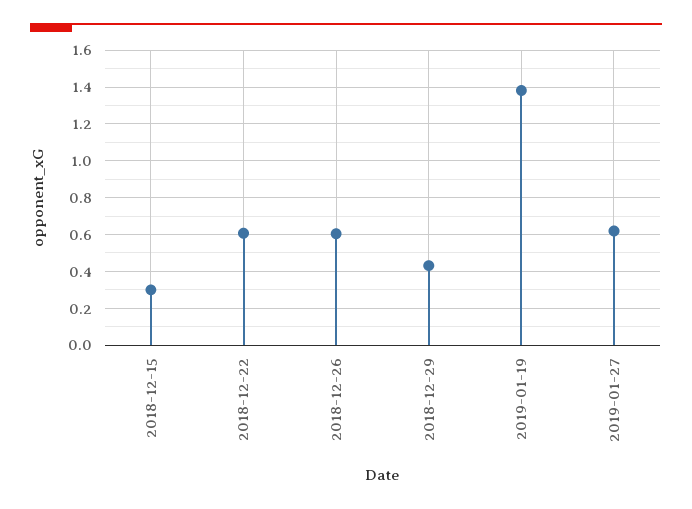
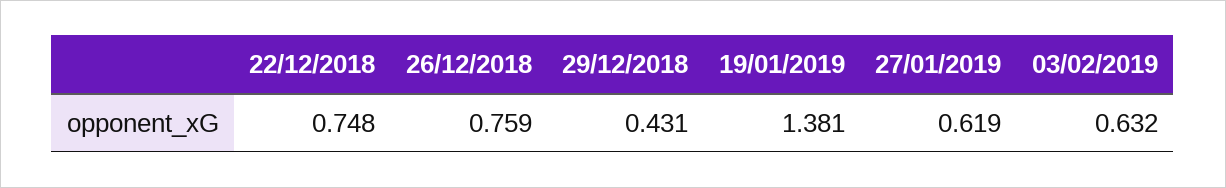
2018-12-15: 0.3 -> none
2018-12-22: 0.6 -> 0.748
2018-12-26: 0.6 -> 0.759
03/02/2019: none -> 0.632

